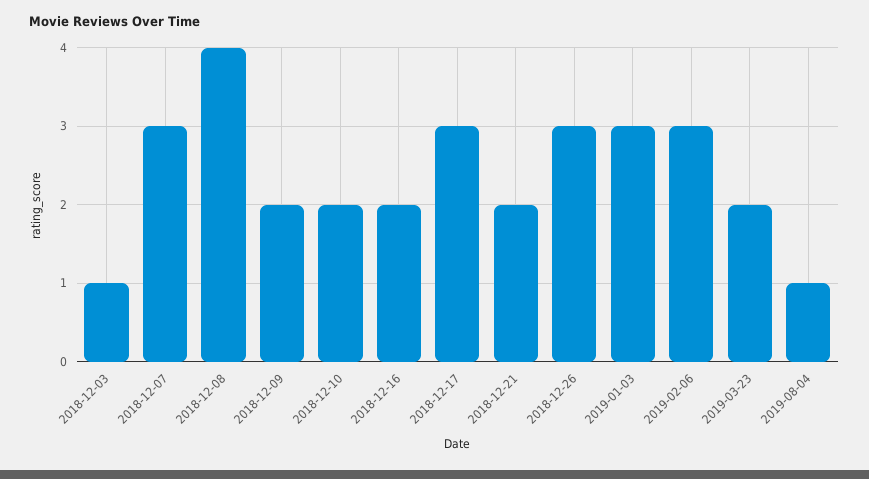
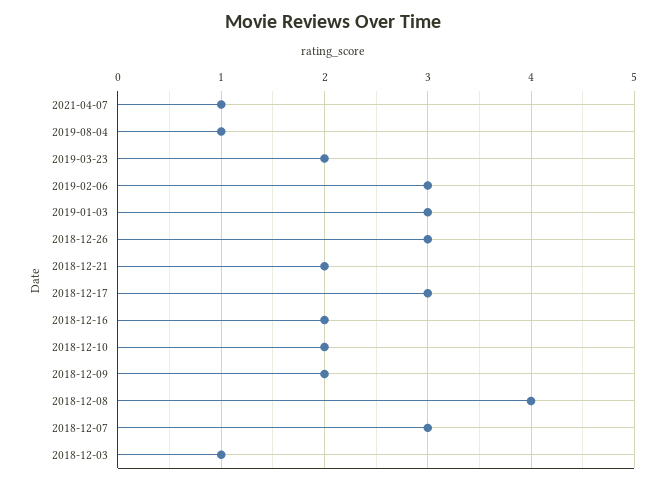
2021-04-07: none -> 1

